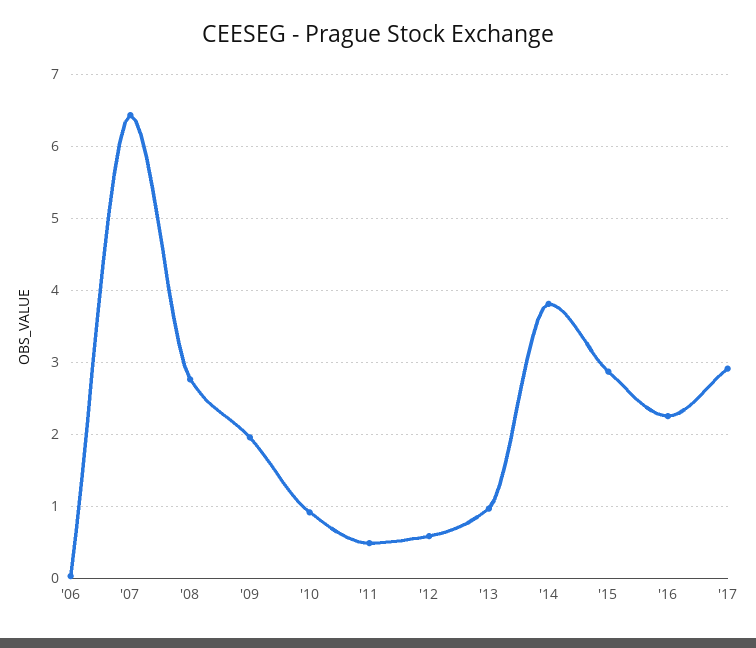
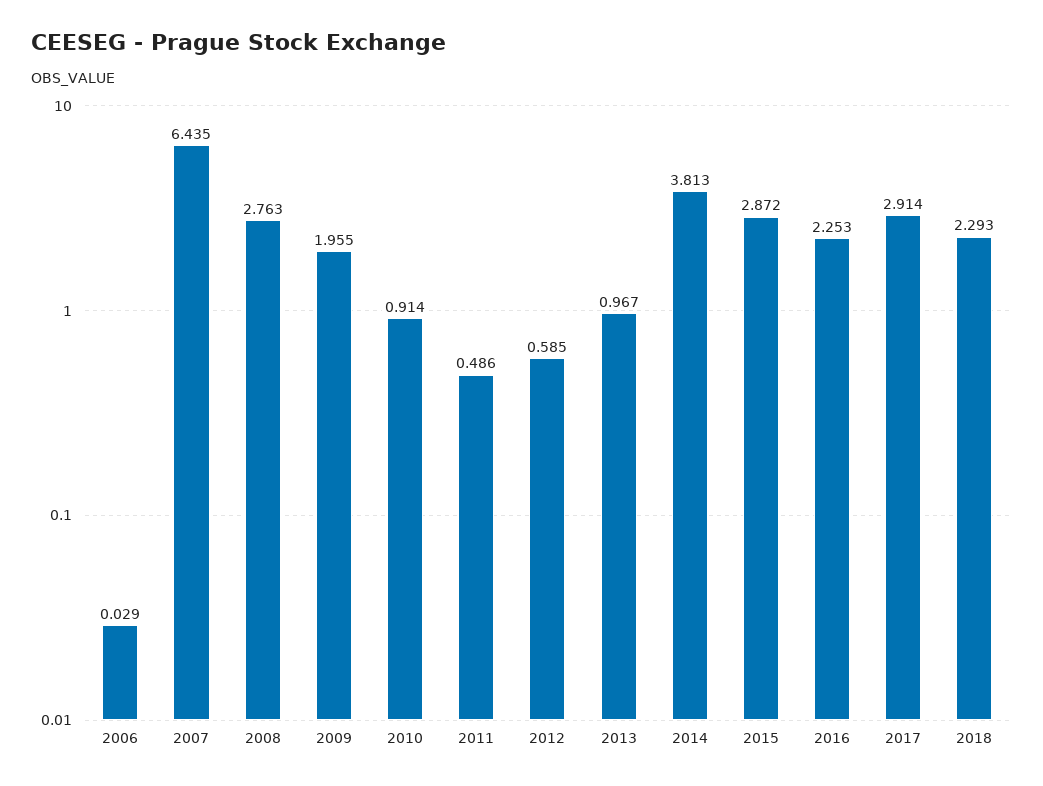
2018: none -> 2.293

